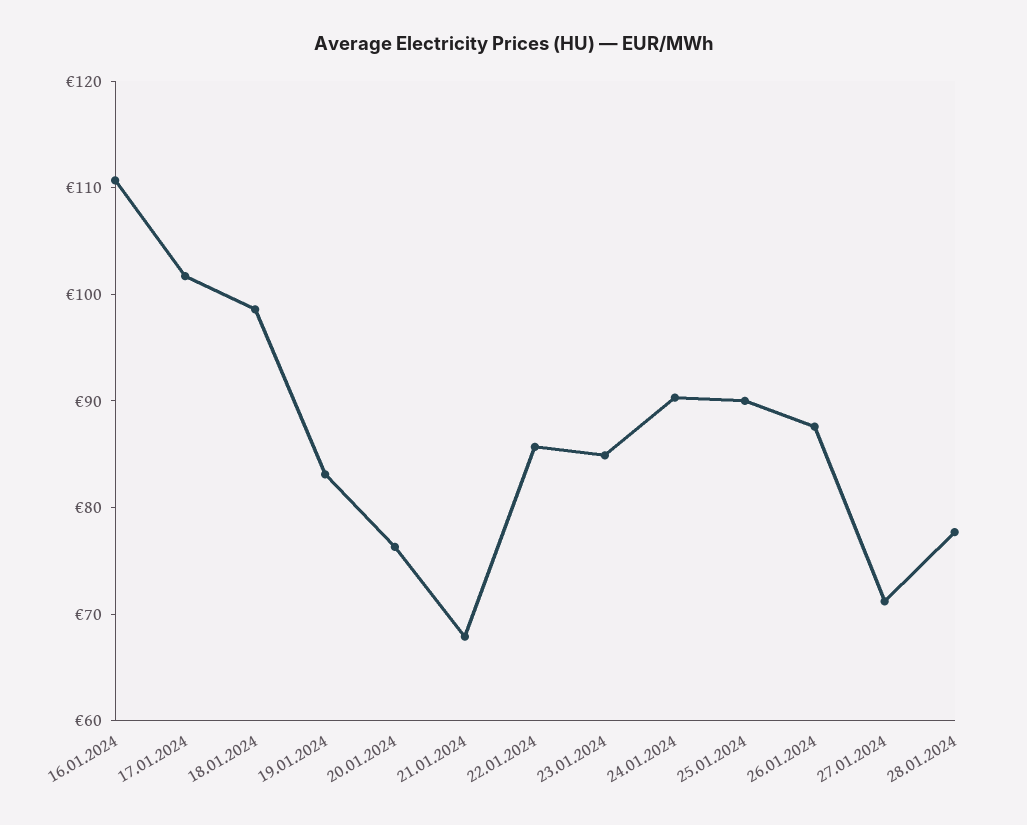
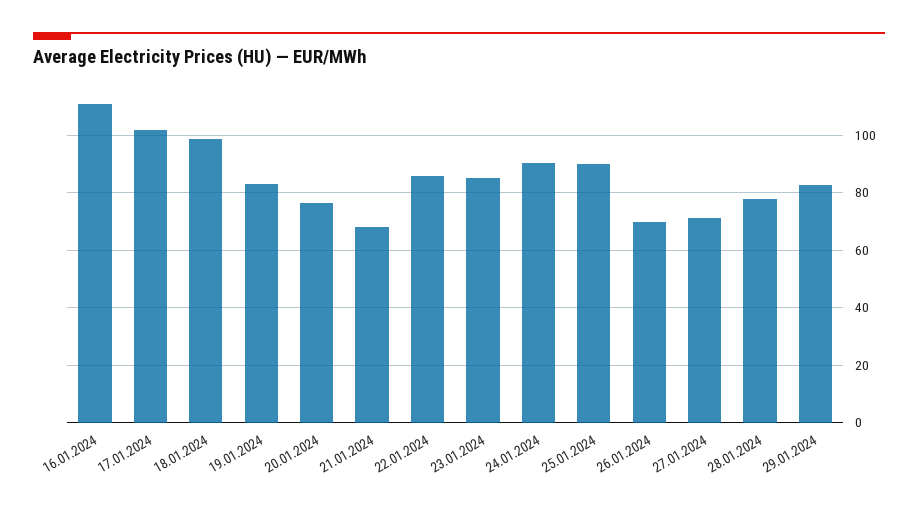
26.01.2024: 88 -> 70
29.01.2024: none -> 82.5

